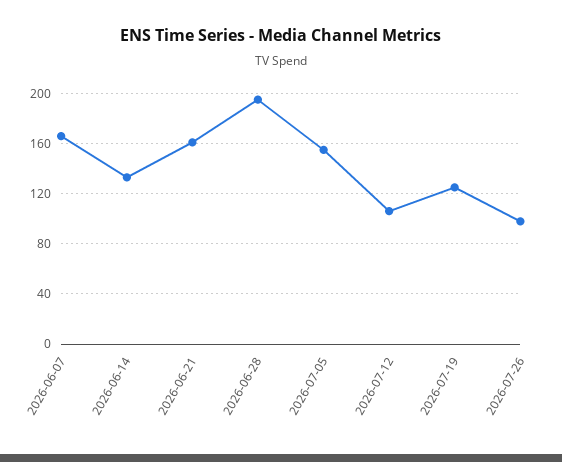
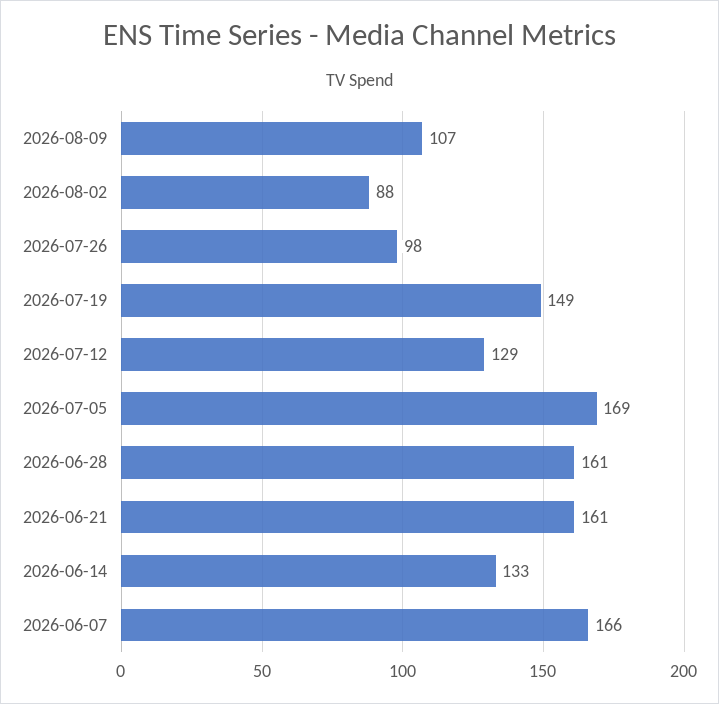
2026-06-28: 195 -> 161
2026-07-05: 155 -> 169
2026-07-12: 105 -> 129
2026-07-19: 125 -> 149
2026-08-09: none -> 107
2026-08-02: none -> 88

